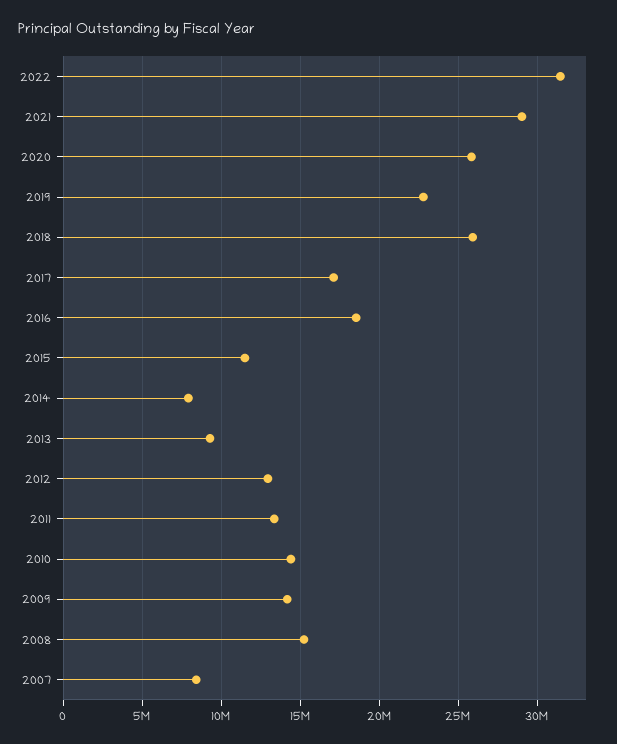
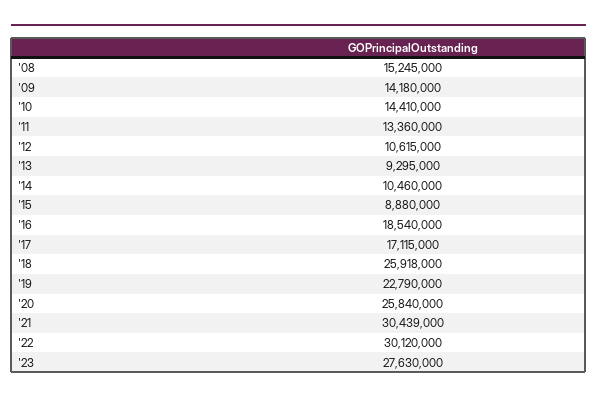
2022: 31500000 -> 30120000
2021: 29000000 -> 30439000
2015: 11500000 -> 8880000
2014: 8000000 -> 10460000
2012: 13000000 -> 10615000
2007: 8500000 -> none
'23: none -> 27630000

